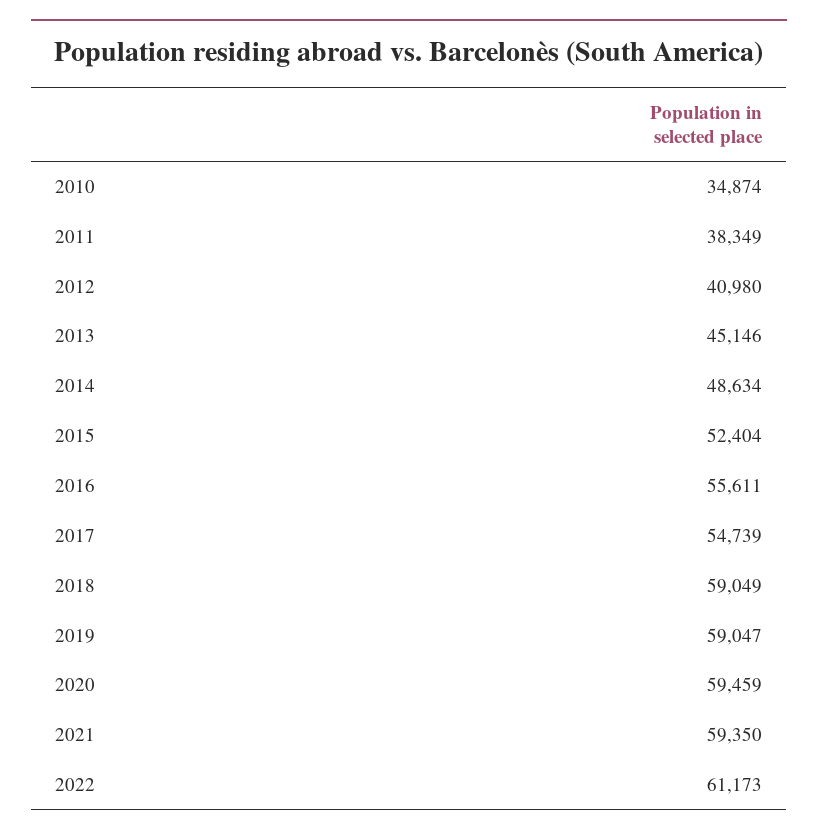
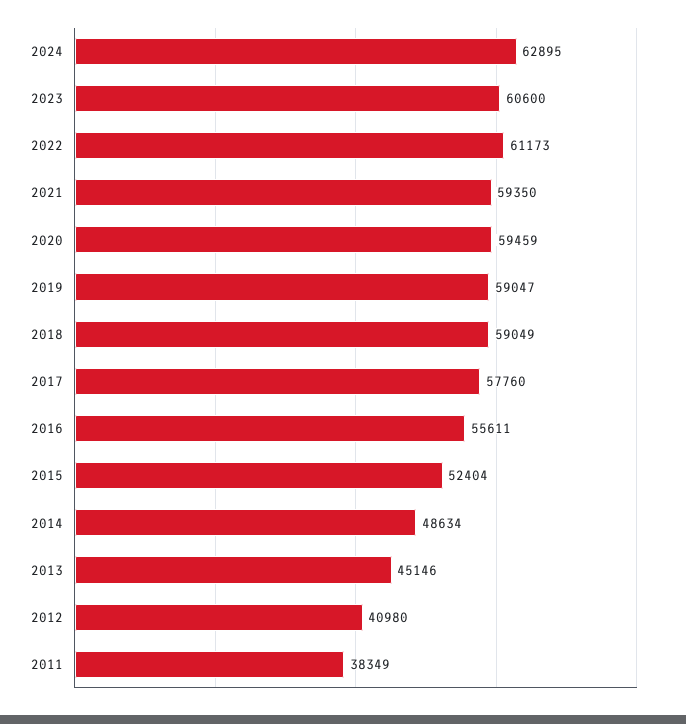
2010: 34874 -> none
2017: 54739 -> 57760
2024: none -> 62895
2023: none -> 60600

